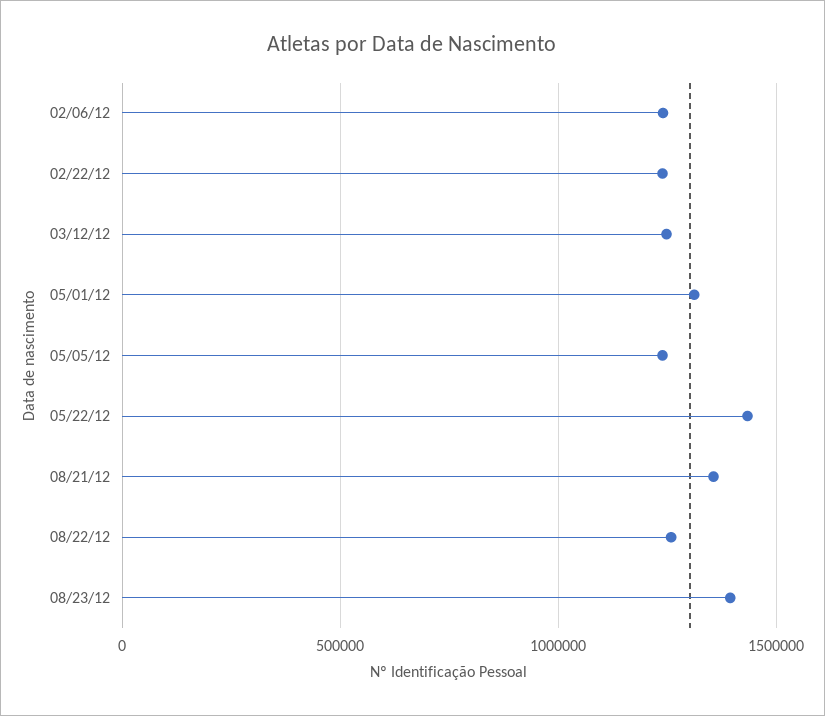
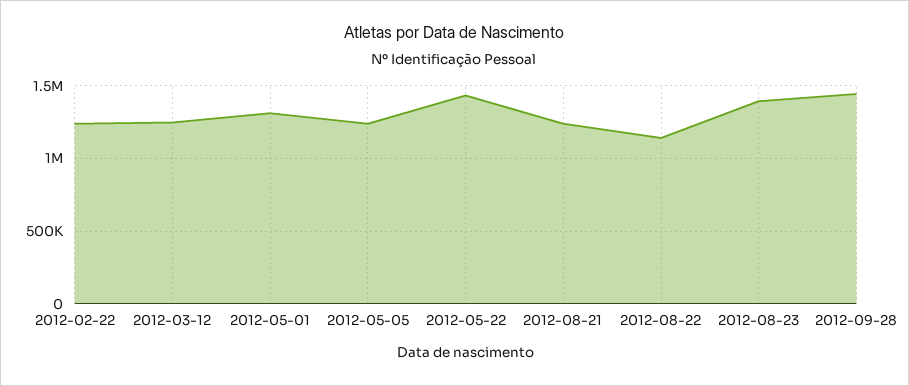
02/06/12: 1250000 -> none
08/21/12: 1350000 -> 1250000
08/22/12: 1250000 -> 1150000
2012-09-28: none -> 1450000

